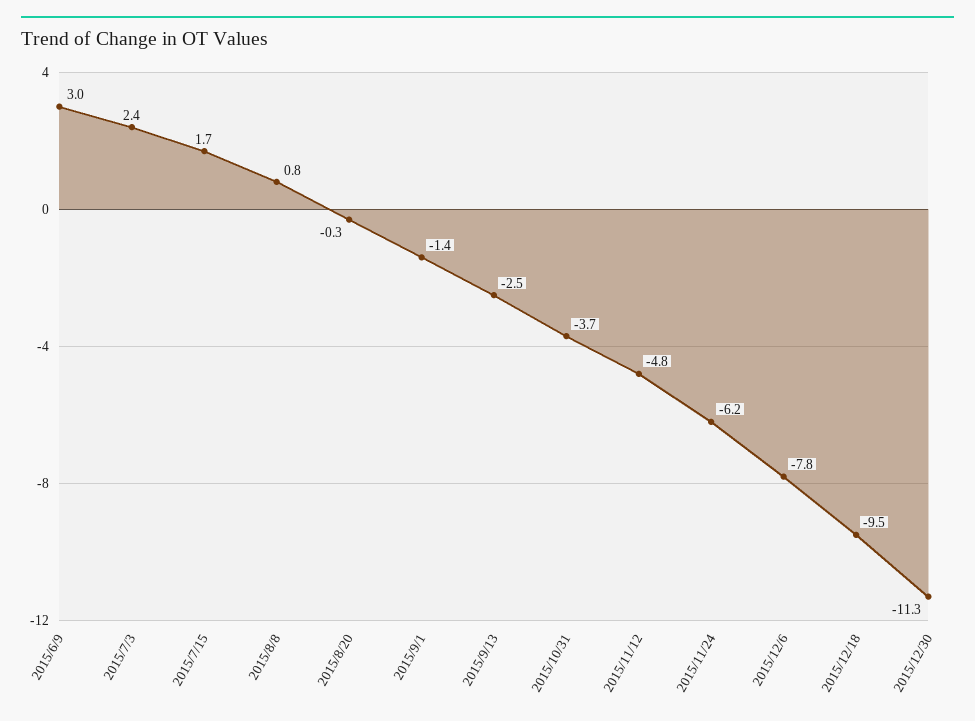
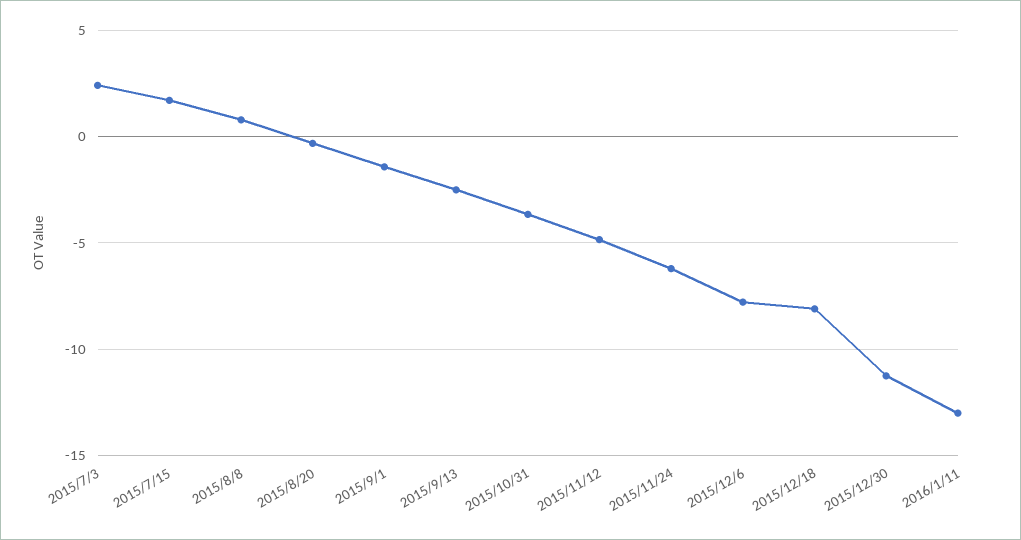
2015/6/9: 3 -> none
2015/12/18: -9.5 -> -8
2016/1/11: none -> -13

